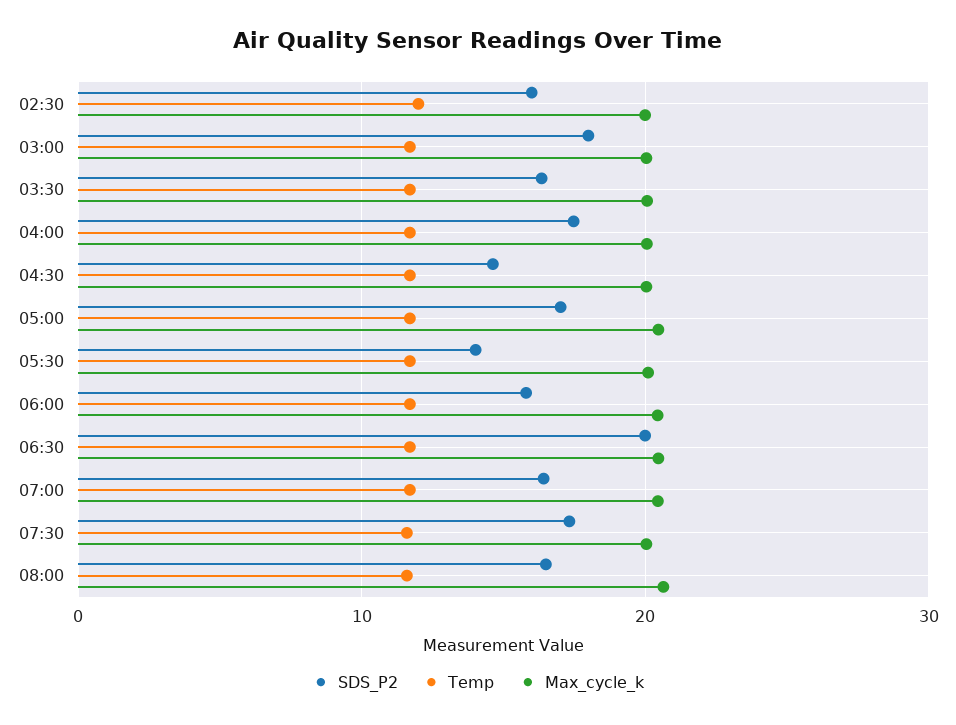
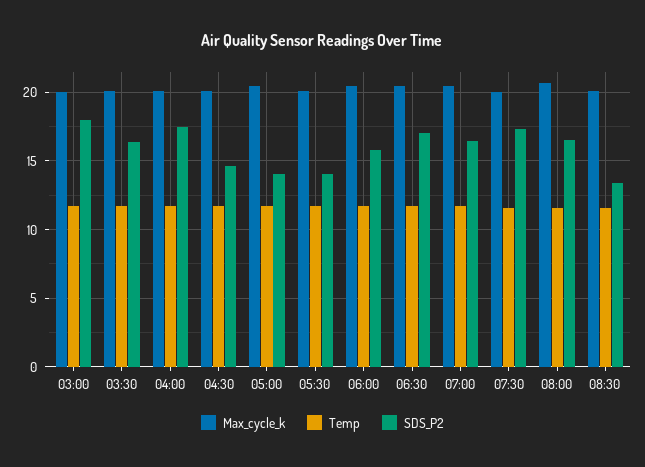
SDS_P2, 02:30: 16 -> none
Temp, 02:30: 12 -> none
Max_cycle_k, 02:30: 20 -> none
SDS_P2, 05:00: 17 -> 14
SDS_P2, 06:30: 20 -> 17
Max_cycle_k, 08:30: none -> 20
Temp, 08:30: none -> 11.5
SDS_P2, 08:30: none -> 13.5

